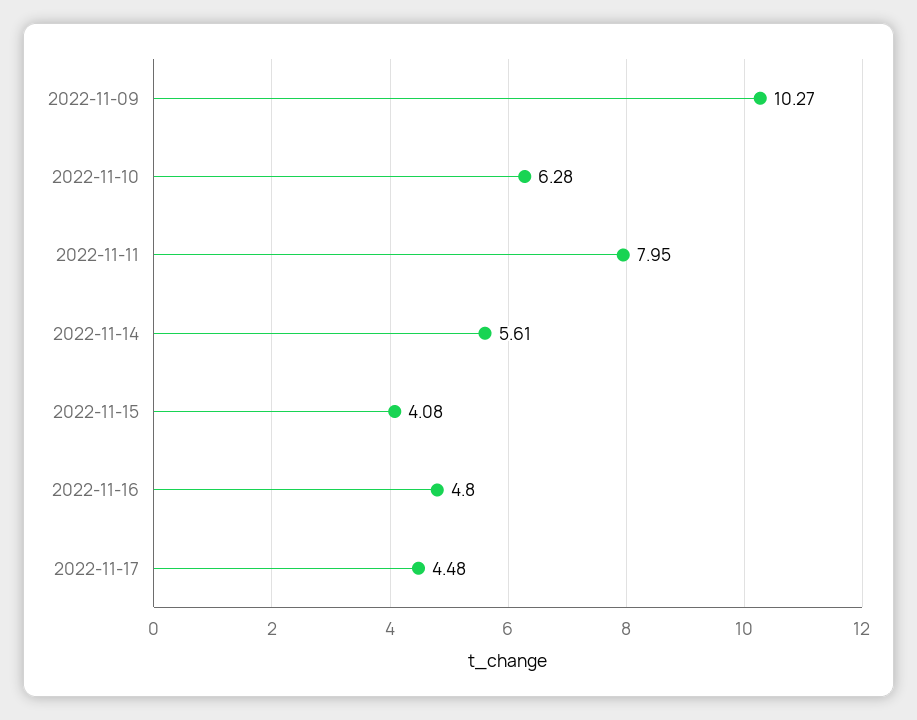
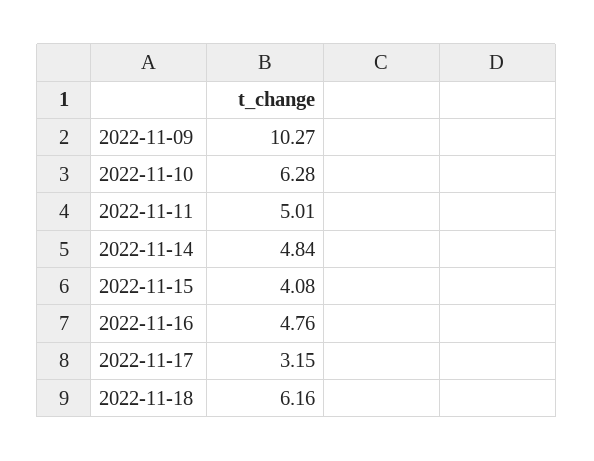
2022-11-11: 7.95 -> 5.01
2022-11-14: 5.61 -> 4.84
2022-11-16: 4.8 -> 4.76
2022-11-17: 4.48 -> 3.15
2022-11-18: none -> 6.16

